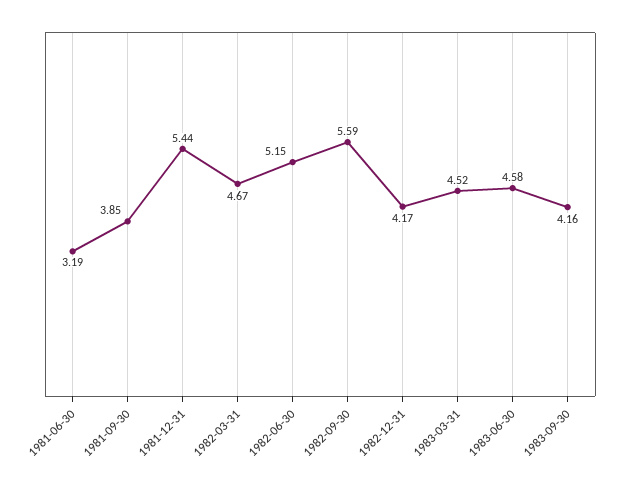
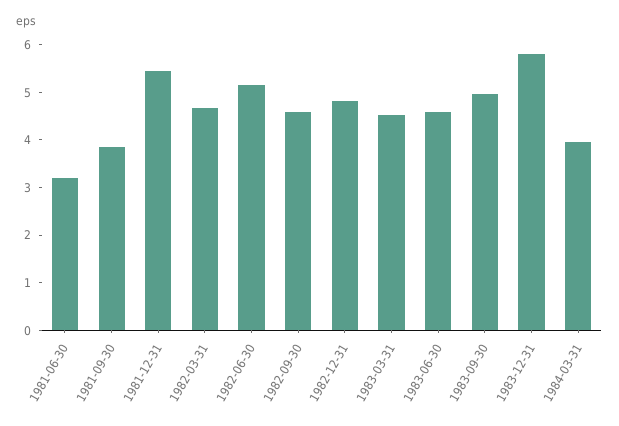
1982-09-30: 5.59 -> 4.6
1982-12-31: 4.17 -> 4.8
1983-09-30: 4.16 -> 5
1983-12-31: none -> 5.8
1984-03-31: none -> 4

